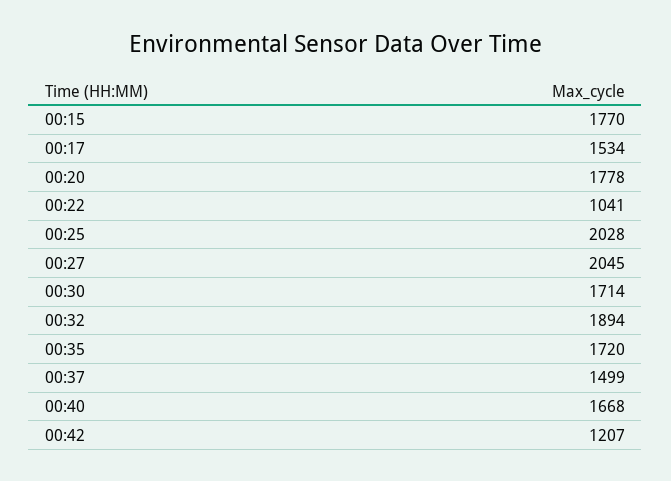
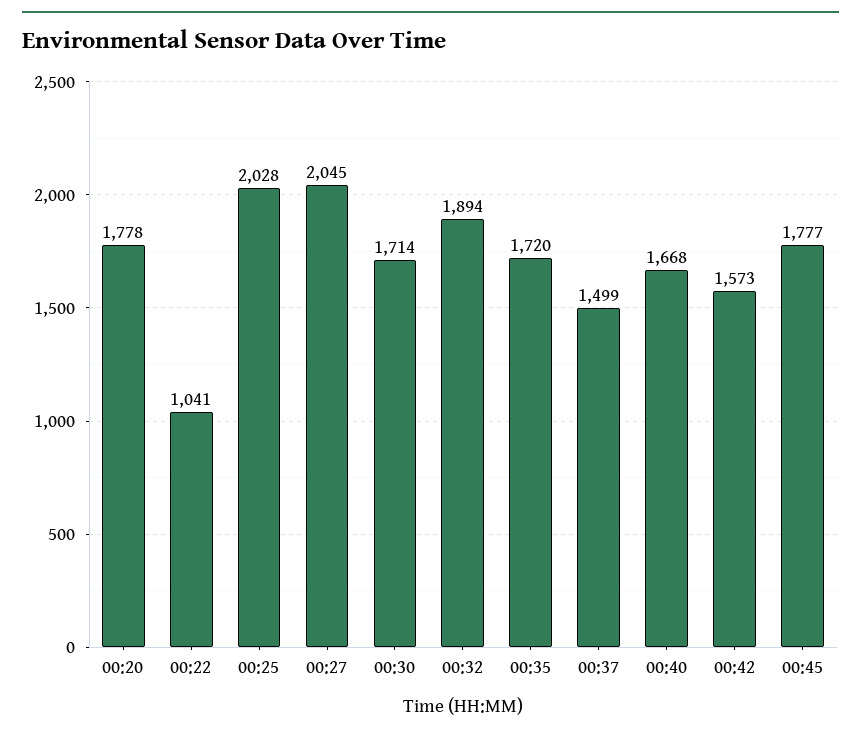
00:15: 1770 -> none
00:17: 1534 -> none
00:42: 1207 -> 1573
00:45: none -> 1777

